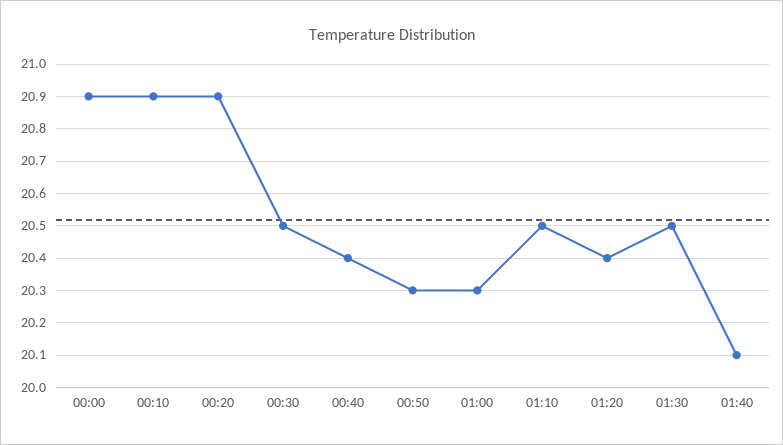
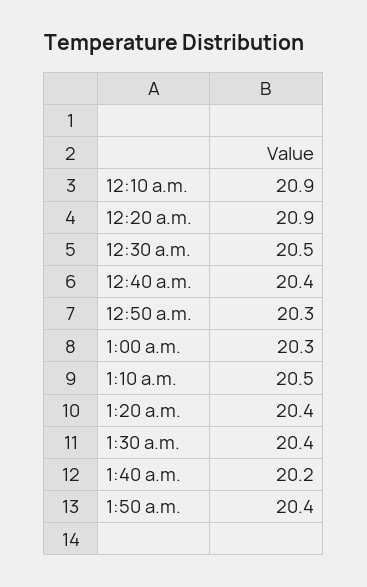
00:00: 20.9 -> none
01:30: 20.5 -> 20.4
01:40: 20.1 -> 20.2
1:50 a.m.: none -> 20.4

